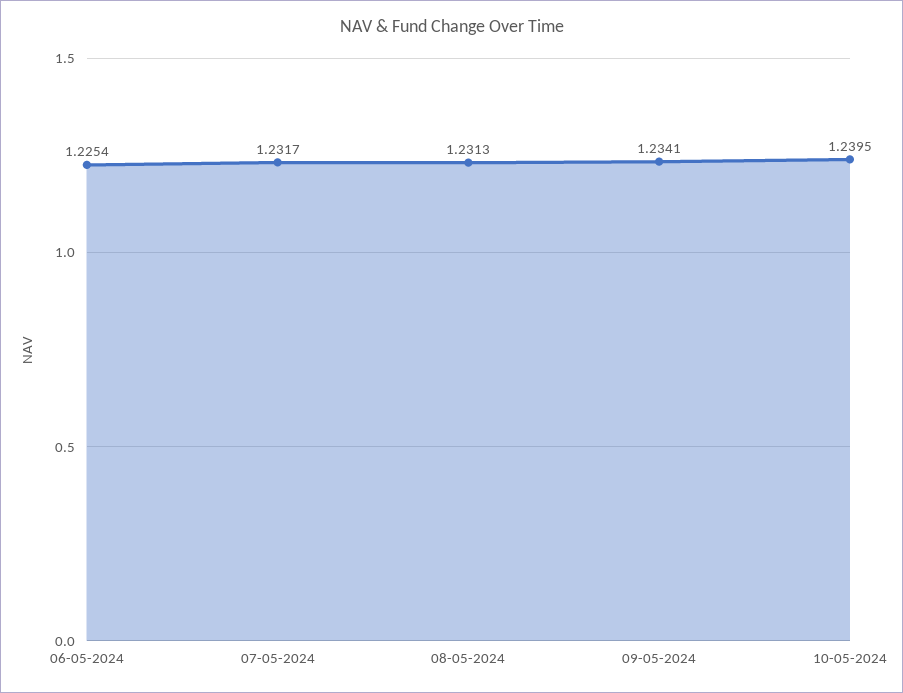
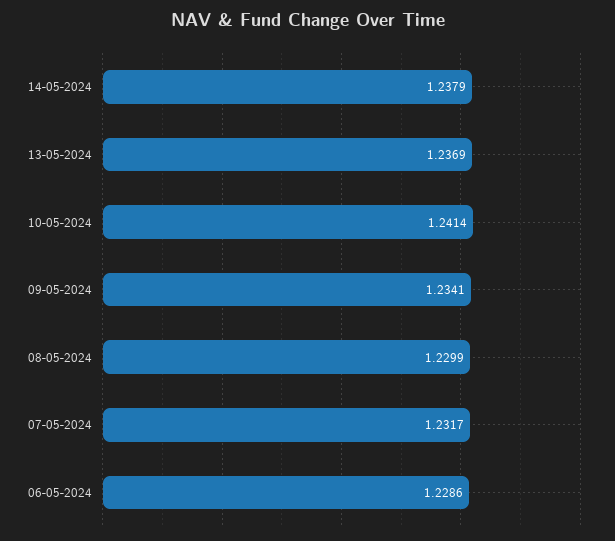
06-05-2024: 1.2254 -> 1.2286
08-05-2024: 1.2313 -> 1.2299
10-05-2024: 1.2395 -> 1.2414
14-05-2024: none -> 1.2379
13-05-2024: none -> 1.2369

